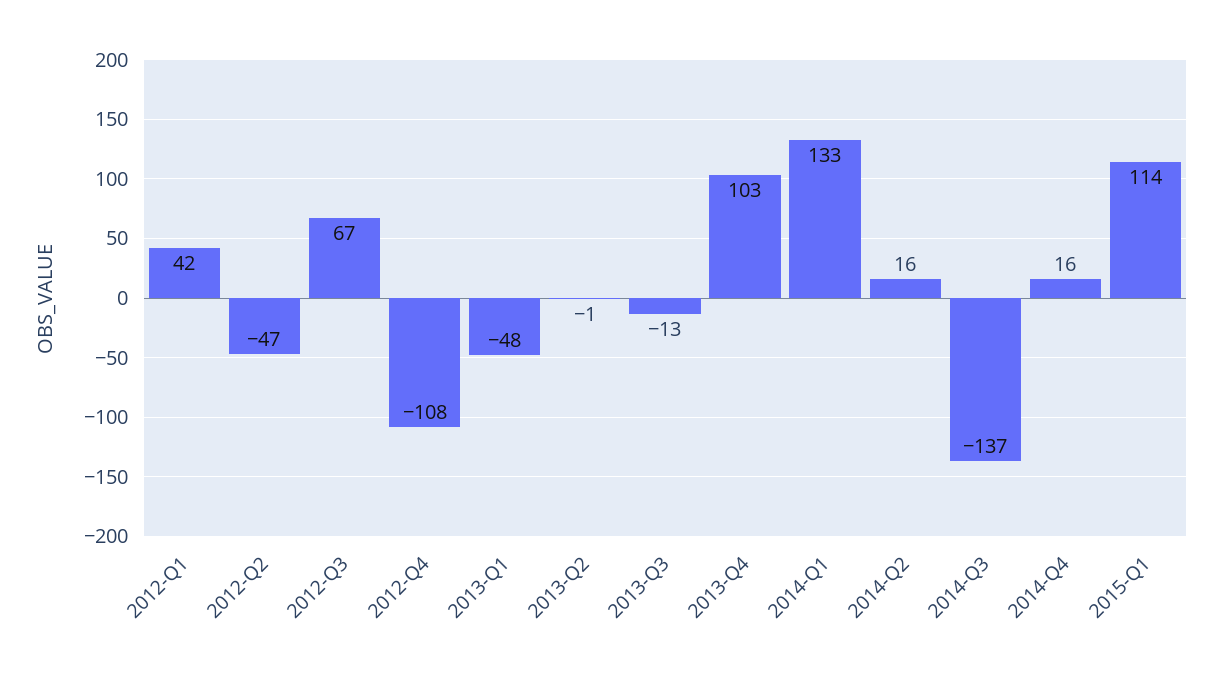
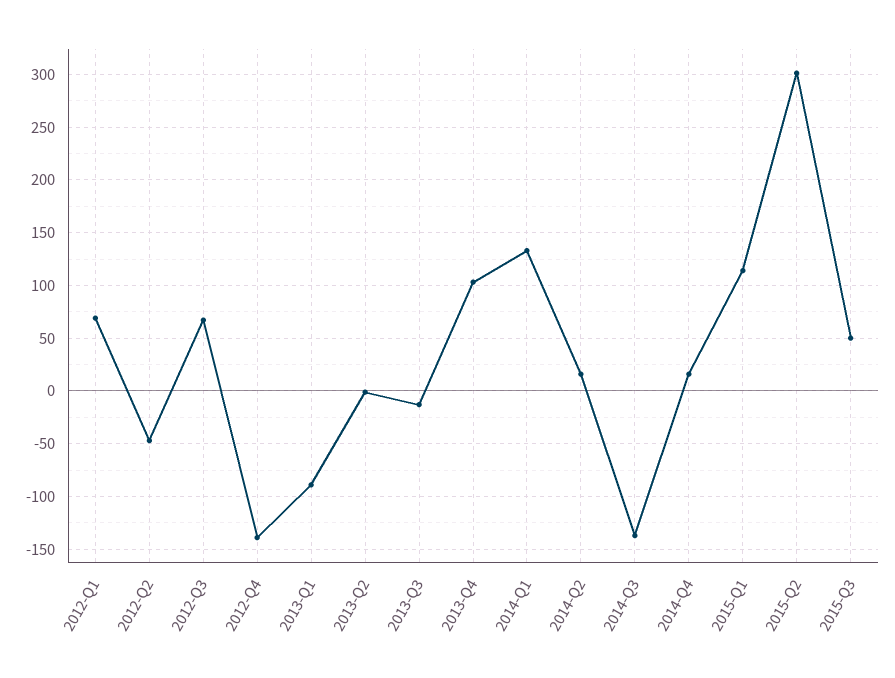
2012-Q1: 42 -> 70
2012-Q4: -108 -> -140
2013-Q1: -48 -> -90
2015-Q2: none -> 300
2015-Q3: none -> 50

